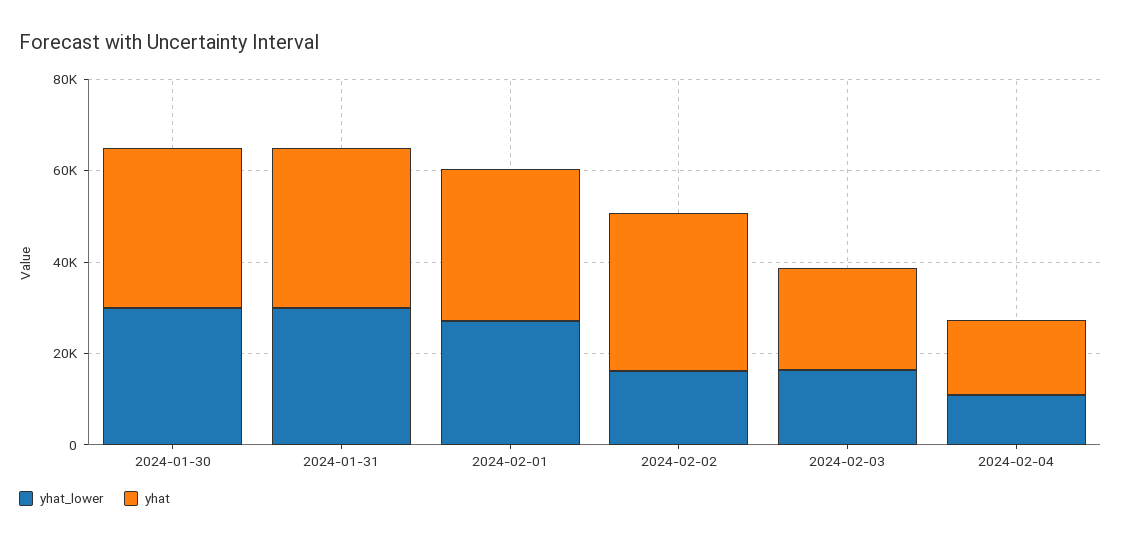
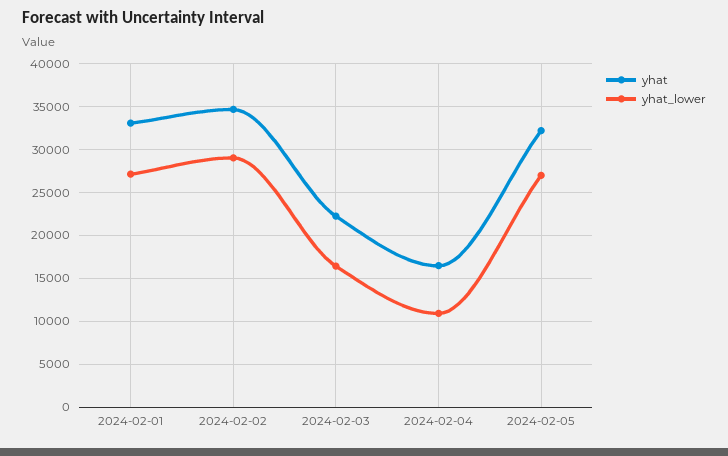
yhat_lower, 2024-01-30: 30000 -> none
yhat, 2024-01-30: 35000 -> none
yhat_lower, 2024-01-31: 30000 -> none
yhat, 2024-01-31: 35000 -> none
yhat_lower, 2024-02-02: 15000 -> 29000
yhat, 2024-02-05: none -> 32000
yhat_lower, 2024-02-05: none -> 27000

